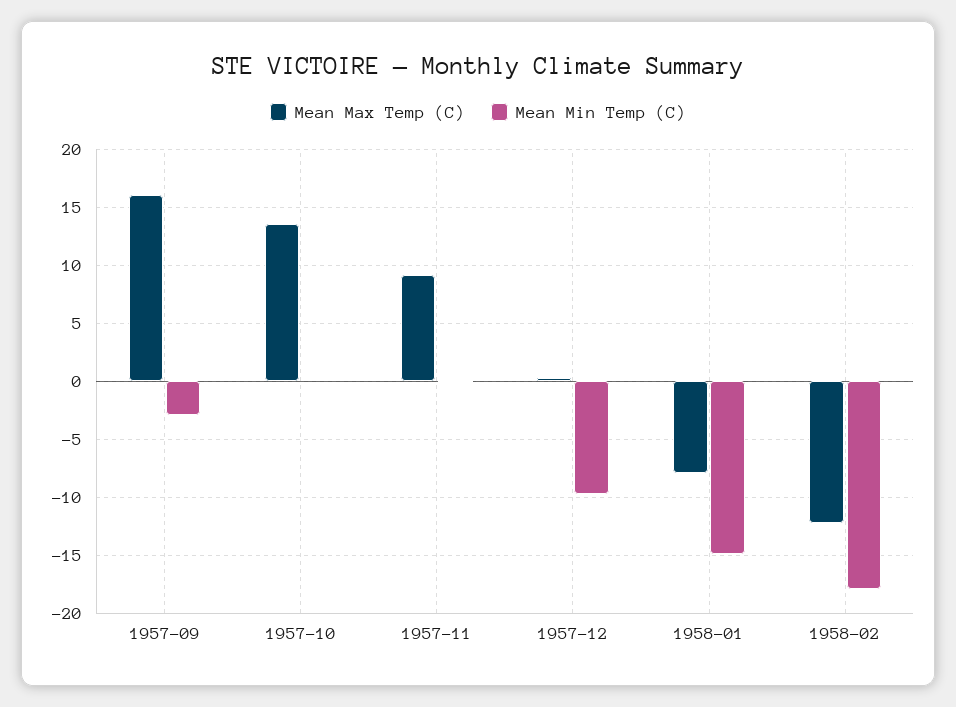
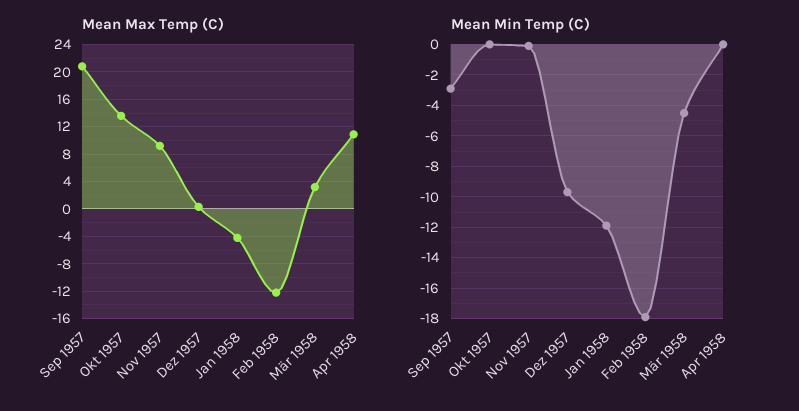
Mean Max Temp (C), 1957-09: 16 -> 21
Mean Max Temp (C), 1958-01: -8 -> -4
Mean Min Temp (C), 1958-01: -15 -> -12
Mean Max Temp (C), Mär 1958: none -> 3
Mean Max Temp (C), Apr 1958: none -> 11
Mean Min Temp (C), Mär 1958: none -> -4.5
Mean Min Temp (C), Apr 1958: none -> 0

